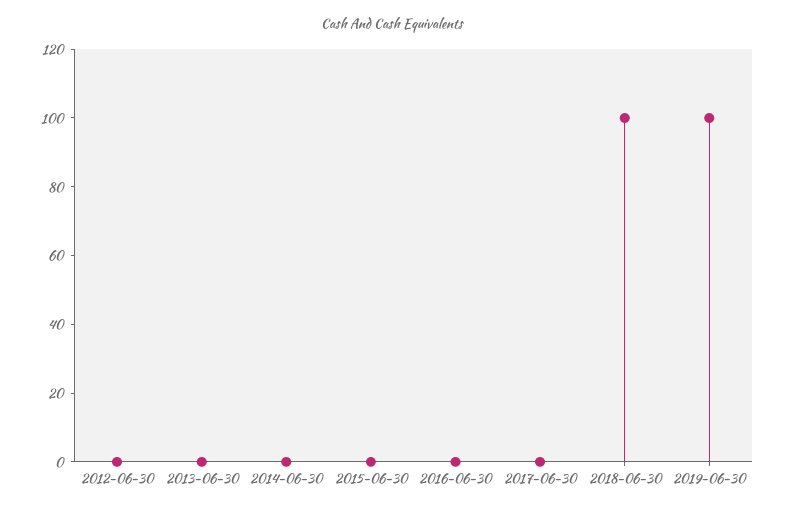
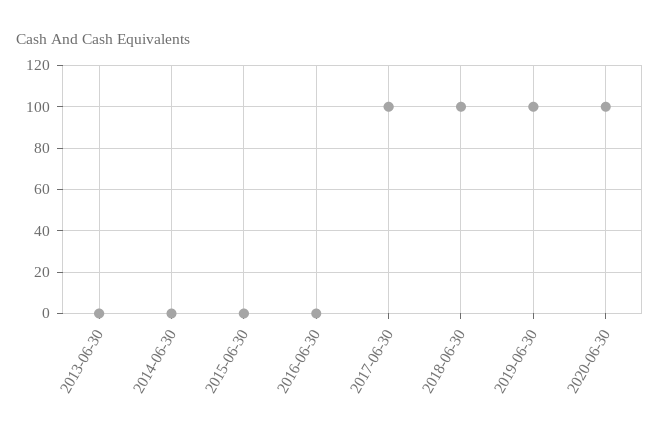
2012-06-30: 0 -> none
2017-06-30: 0 -> 100
2020-06-30: none -> 100

